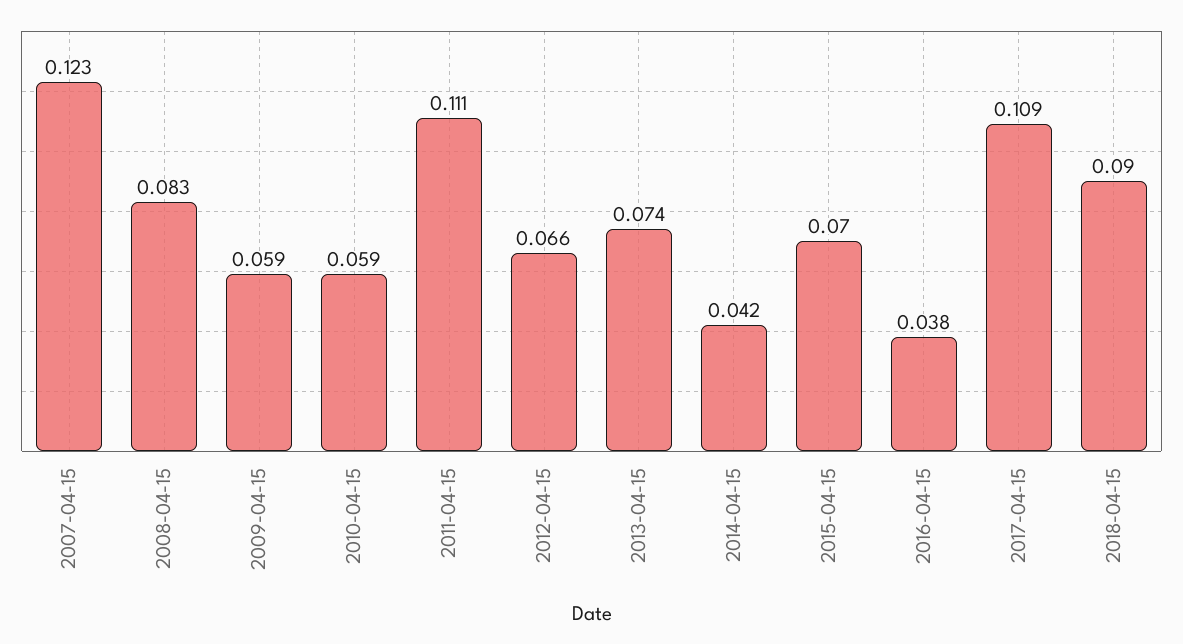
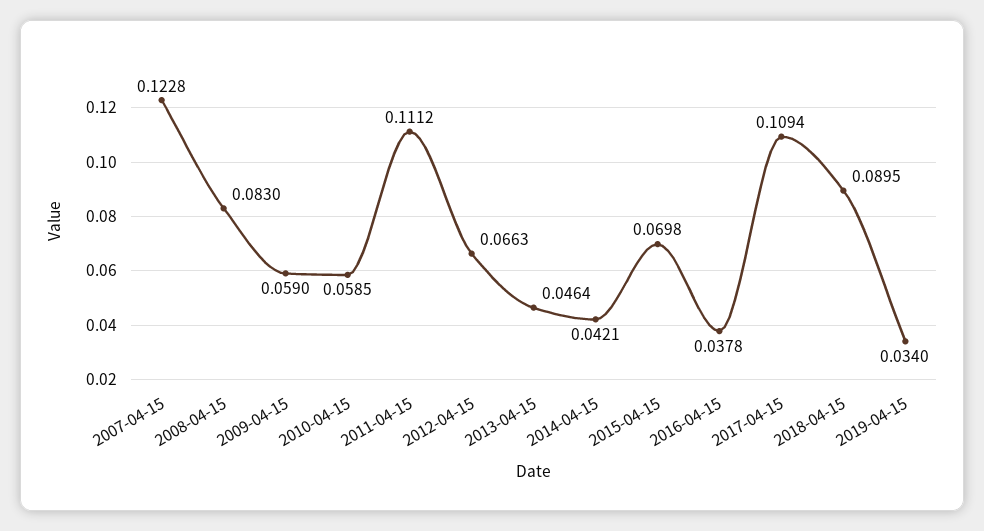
2013-04-15: 0.074 -> 0.0464
2019-04-15: none -> 0.034

